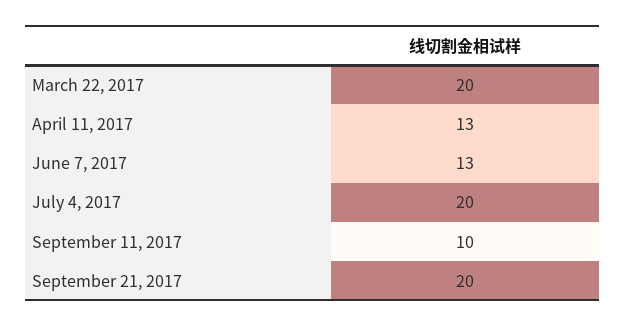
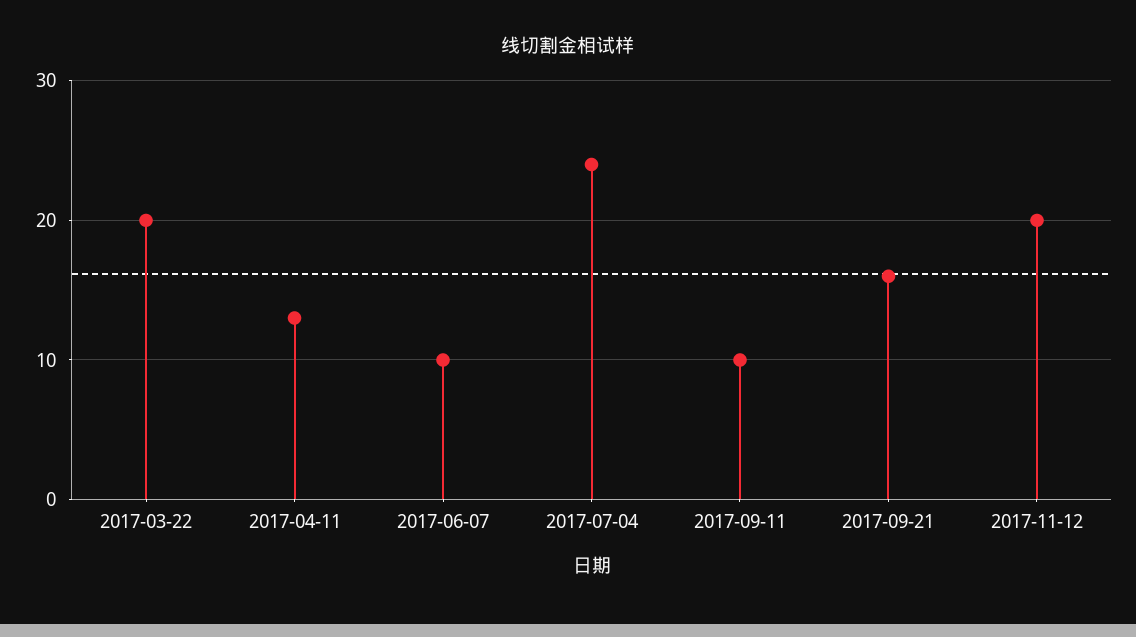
June 7, 2017: 13 -> 10
July 4, 2017: 20 -> 24
September 21, 2017: 20 -> 16
2017-11-12: none -> 20

